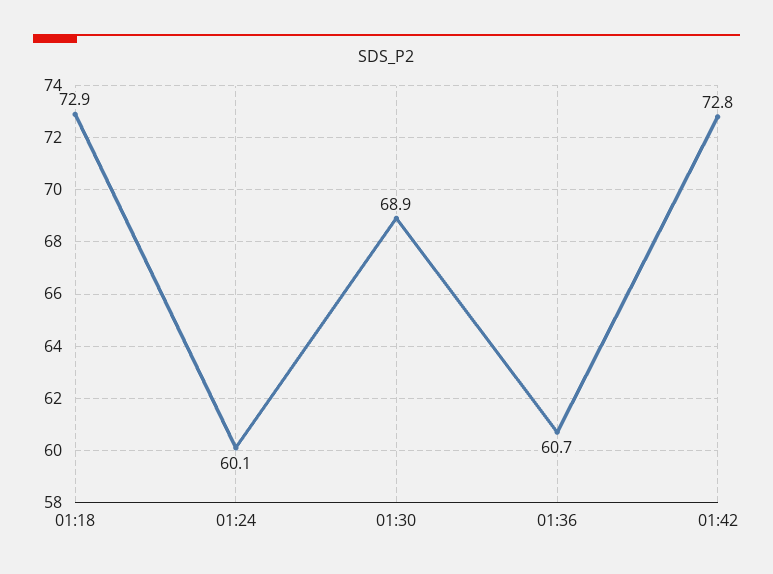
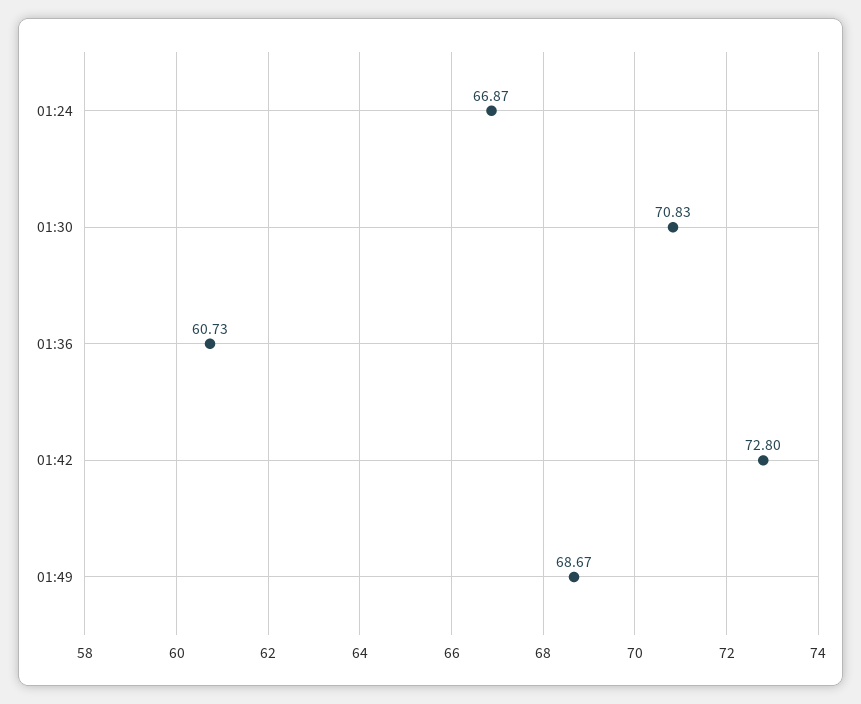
01:18: 72.9 -> none
01:24: 60.1 -> 66.87
01:30: 68.9 -> 70.83
01:49: none -> 68.67

